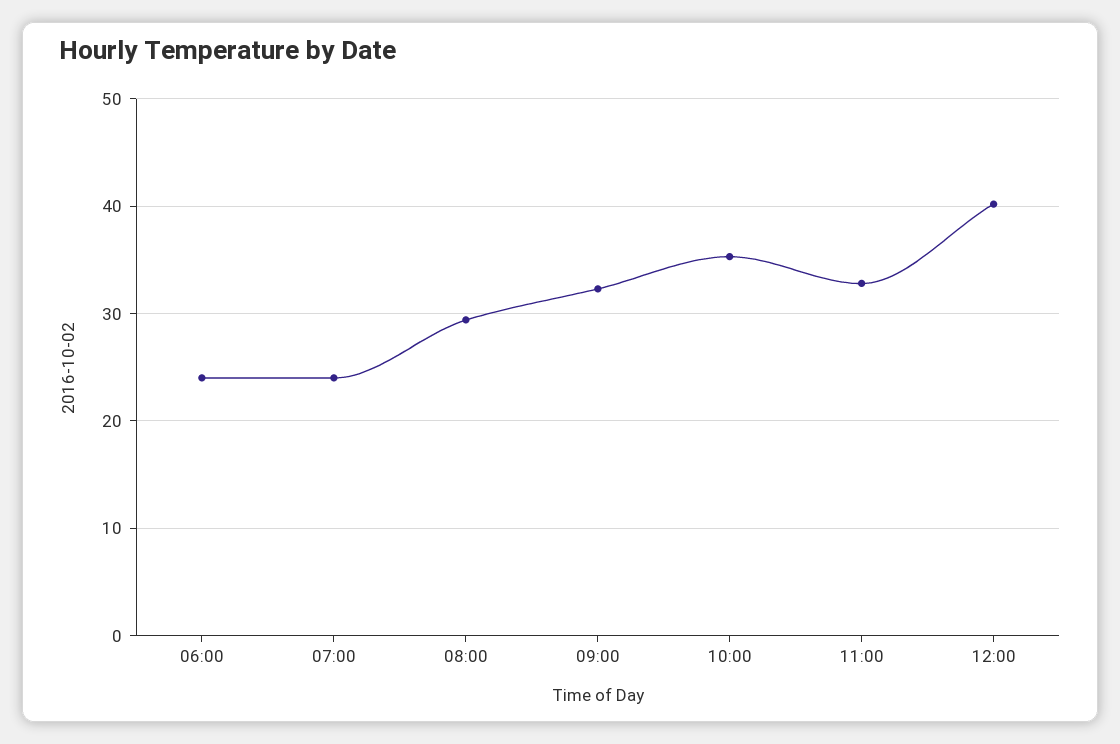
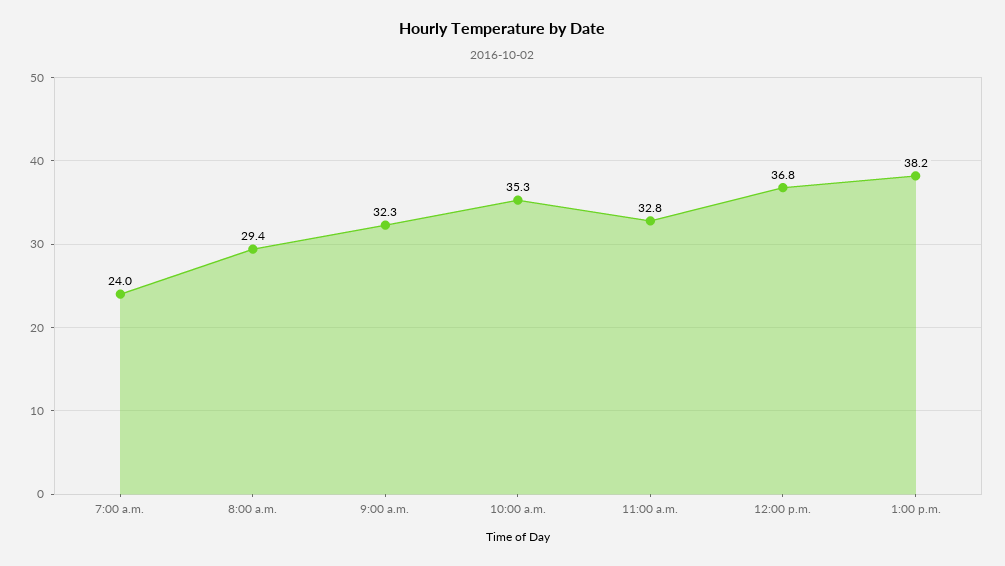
06:00: 24 -> none
12:00: 40 -> 36.8
1:00 p.m.: none -> 38.2

